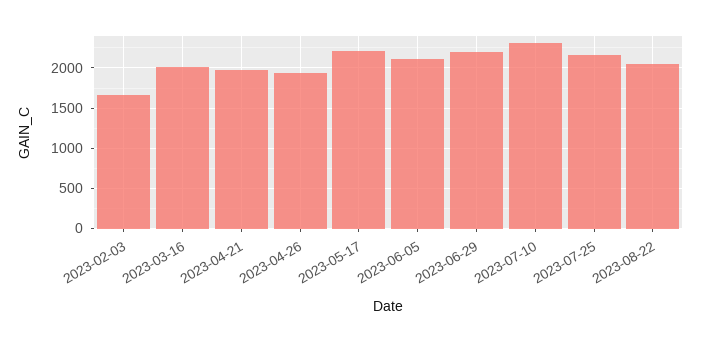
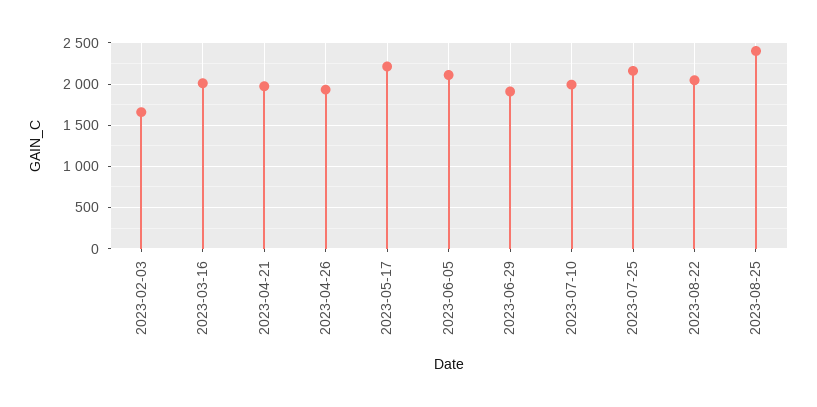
2023-06-29: 2200 -> 1900
2023-07-10: 2300 -> 2000
2023-08-25: none -> 2400

